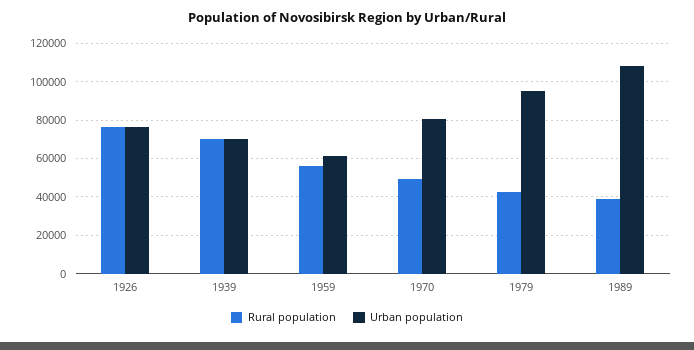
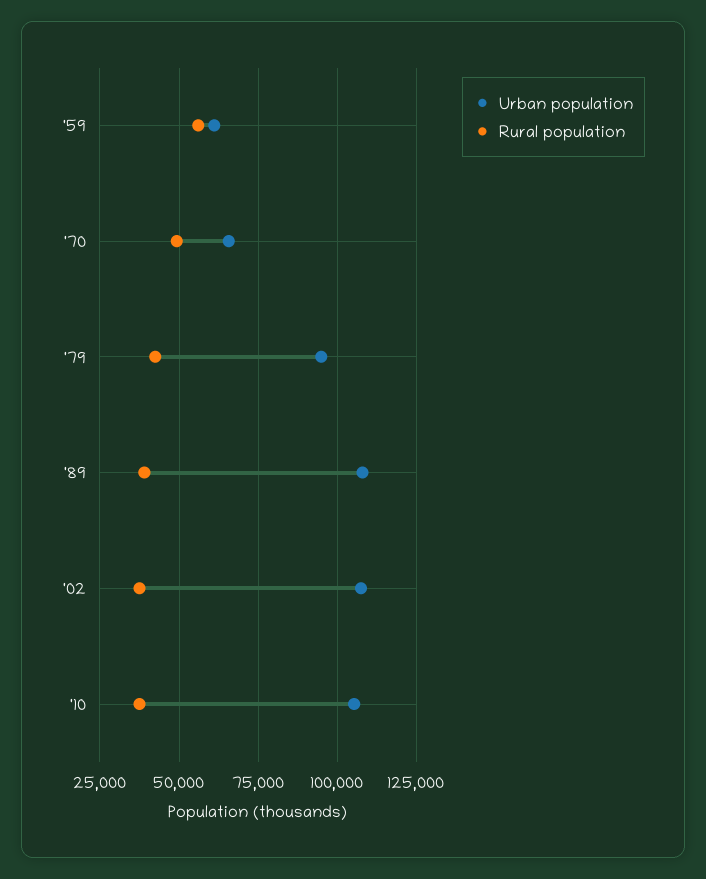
Rural population, 1926: 75000 -> none
Urban population, 1926: 75000 -> none
Rural population, 1939: 70000 -> none
Urban population, 1939: 70000 -> none
Urban population, 1970: 80000 -> 65000
Urban population, '02: none -> 107500
Rural population, '02: none -> 37500
Urban population, '10: none -> 105000
Rural population, '10: none -> 37500

